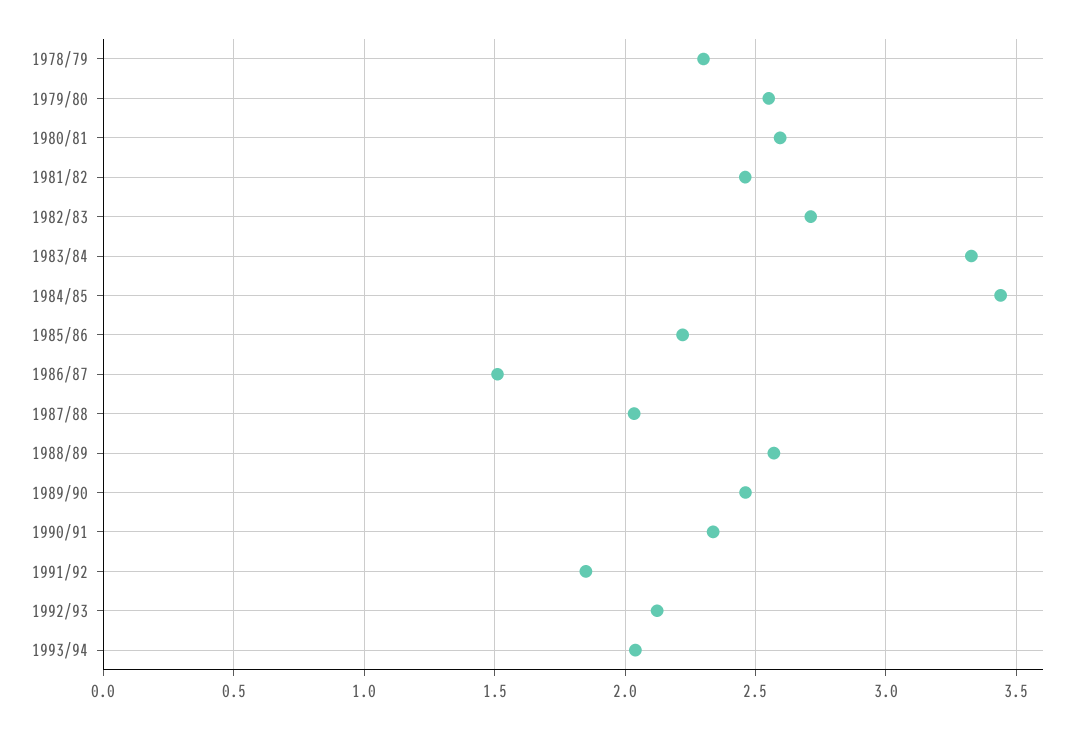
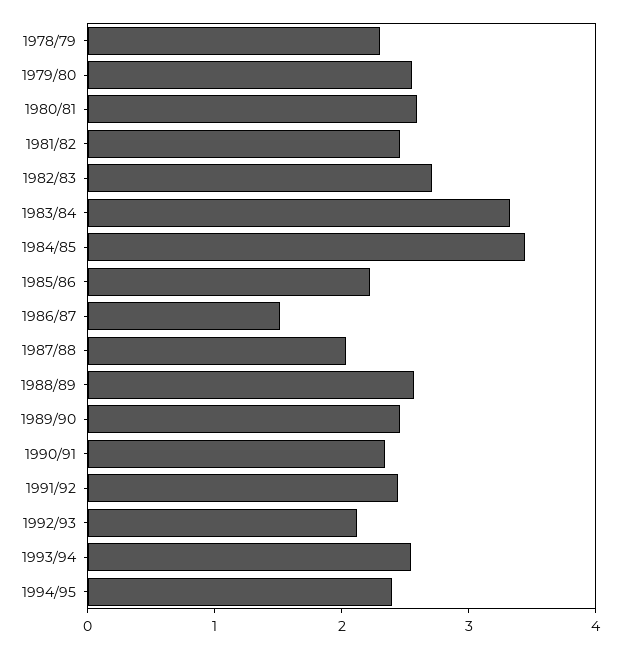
1991/92: 1.85 -> 2.4
1993/94: 2.05 -> 2.6
1994/95: none -> 2.4

